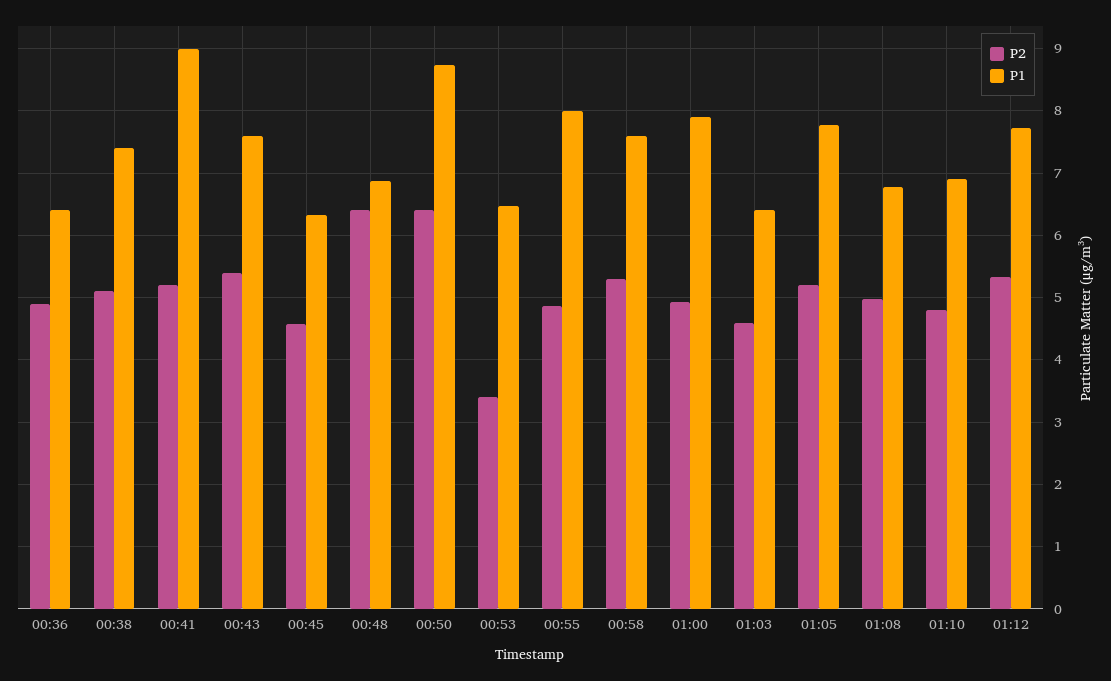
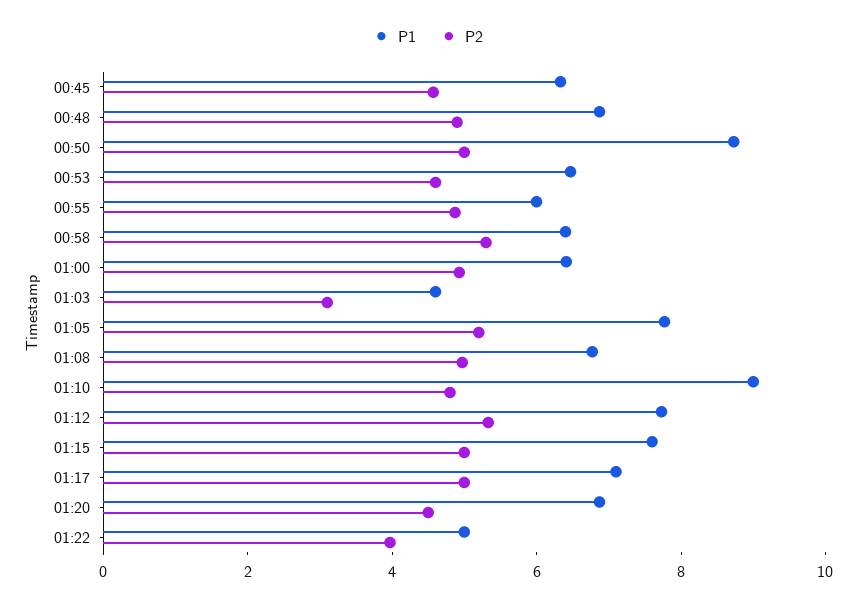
P2, 00:36: 4.9 -> none
P1, 00:36: 6.4 -> none
P2, 00:38: 5.1 -> none
P1, 00:38: 7.4 -> none
P2, 00:41: 5.2 -> none
P1, 00:41: 9 -> none
P2, 00:43: 5.4 -> none
P1, 00:43: 7.6 -> none
P2, 00:48: 6.4 -> 5
P2, 00:50: 6.4 -> 5
P2, 00:53: 3.4 -> 4.5
P1, 00:55: 8 -> 6
P1, 00:58: 7.6 -> 6.5
P1, 01:00: 7.9 -> 6.5
P2, 01:03: 4.6 -> 3
P1, 01:03: 6.4 -> 4.5
P1, 01:10: 6.9 -> 9
P1, 01:15: none -> 7.5
P2, 01:15: none -> 5
P1, 01:17: none -> 7
P2, 01:17: none -> 5
P1, 01:20: none -> 7
P2, 01:20: none -> 4.5
P1, 01:22: none -> 5
P2, 01:22: none -> 4

